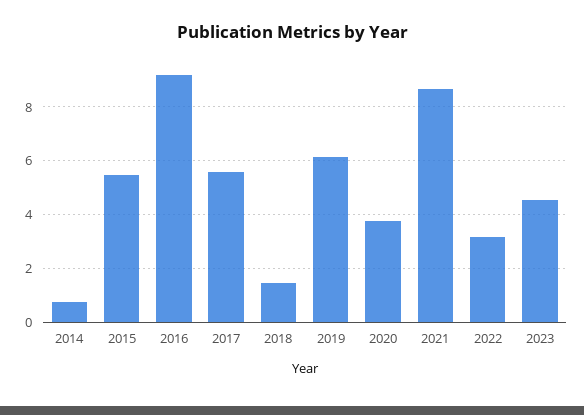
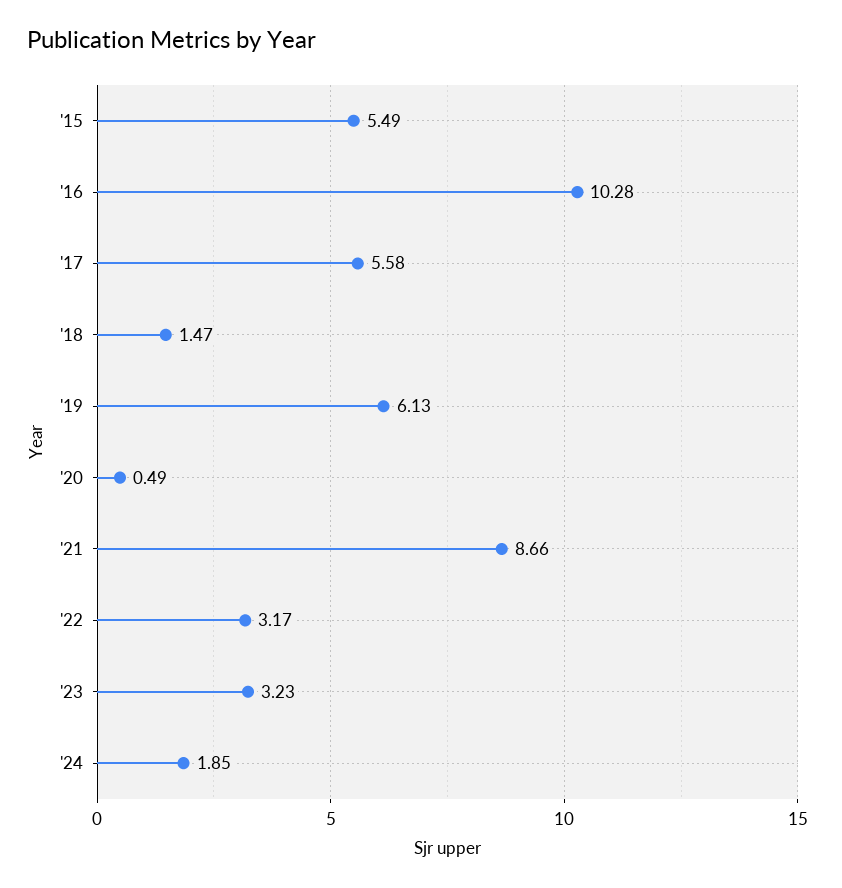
2014: 0.75 -> none
2016: 9.25 -> 10.28
2020: 3.75 -> 0.49
2023: 4.5 -> 3.23
'24: none -> 1.85

